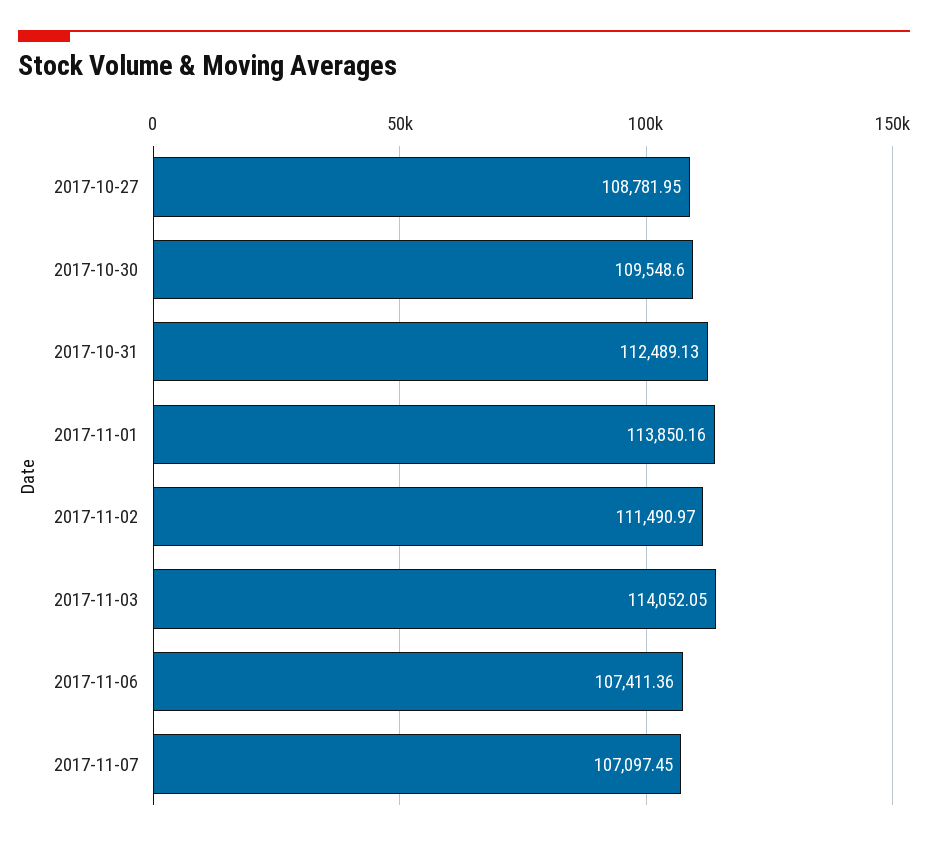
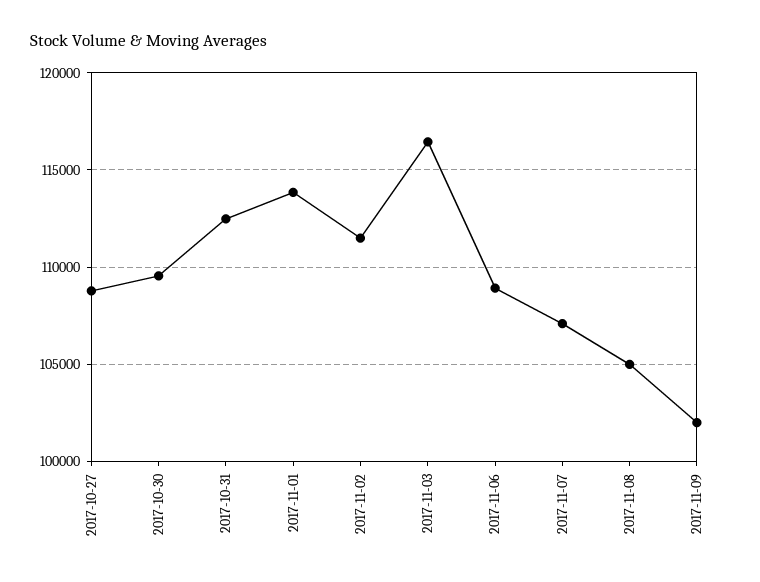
2017-11-03: 114052.05 -> 116500
2017-11-06: 107411.36 -> 109000
2017-11-08: none -> 105000
2017-11-09: none -> 102000

